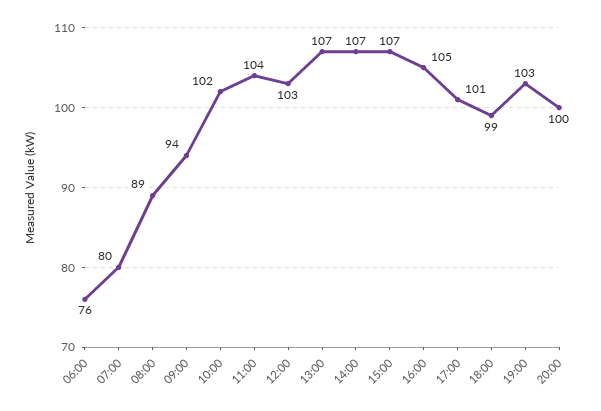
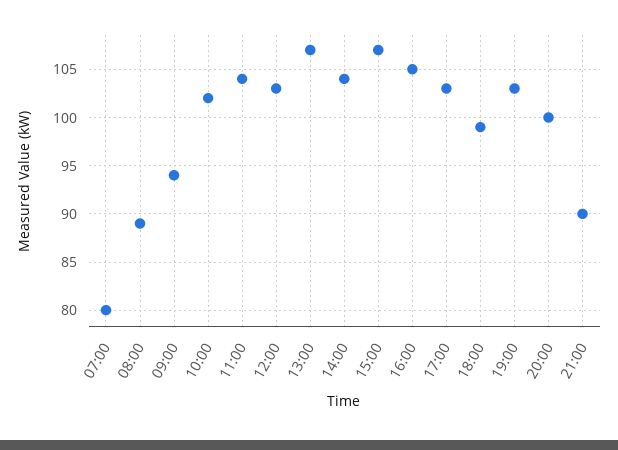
06:00: 76 -> none
14:00: 107 -> 104
17:00: 101 -> 103
21:00: none -> 90

